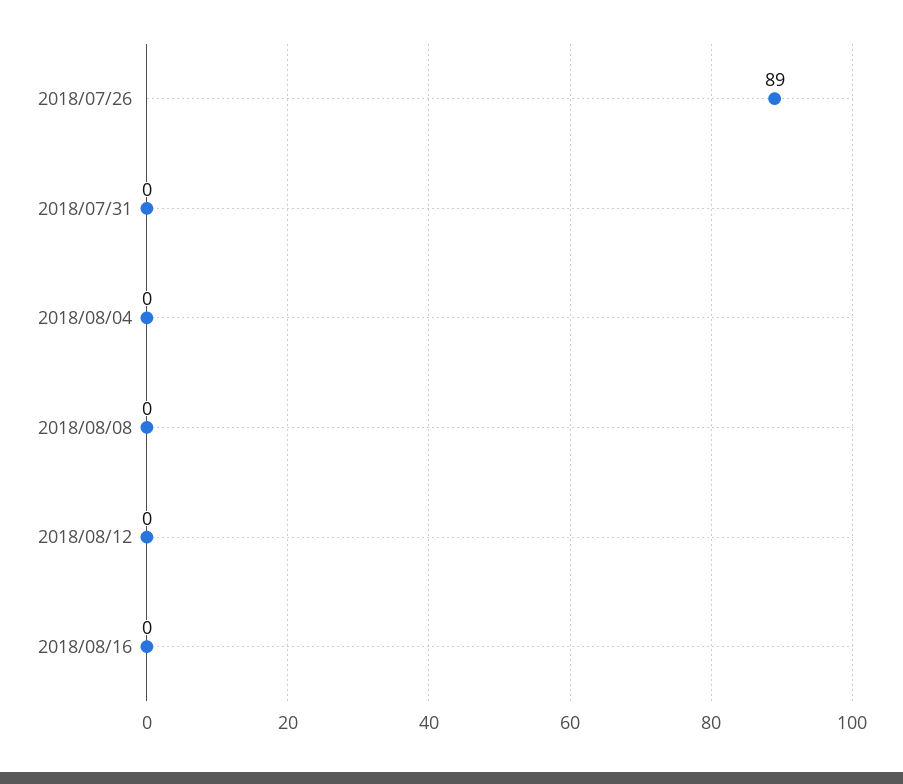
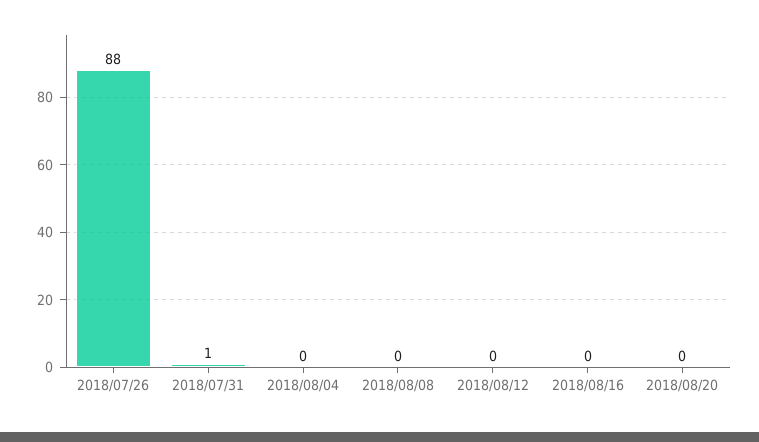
2018/07/26: 89 -> 88
2018/07/31: 0 -> 1
2018/08/20: none -> 0

